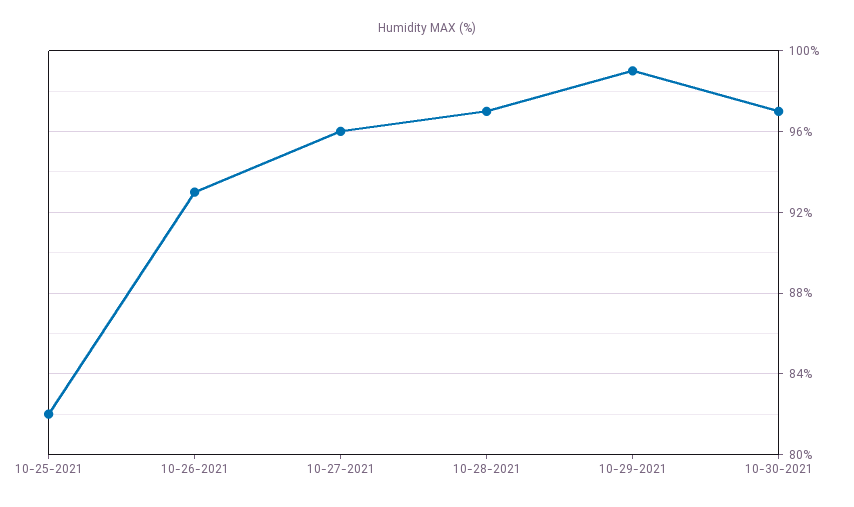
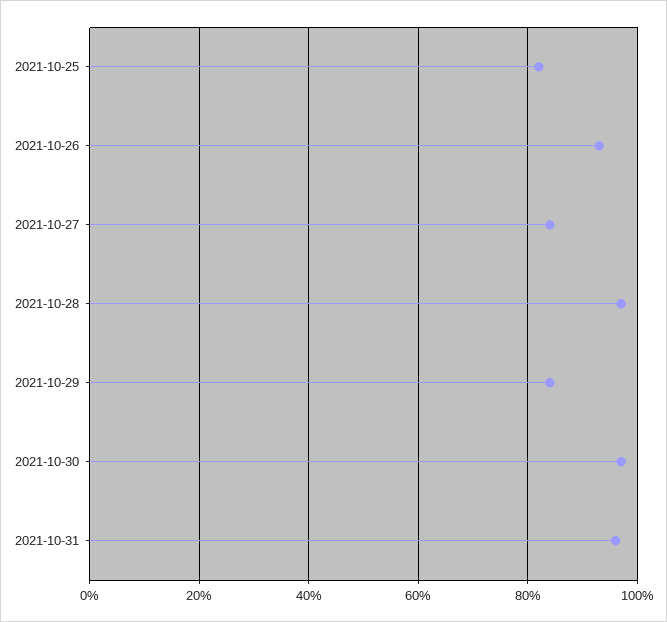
10-27-2021: 96 -> 85
10-29-2021: 99 -> 85
2021-10-31: none -> 95

